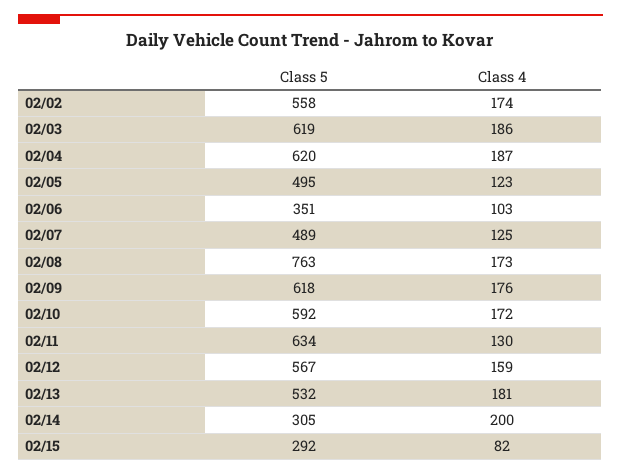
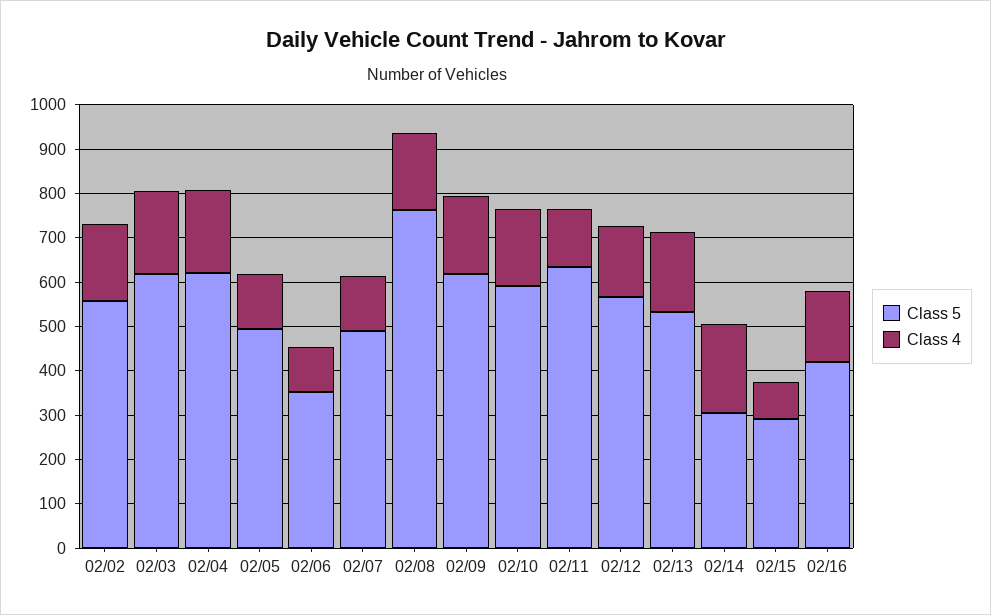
Class 5, 02/16: none -> 420
Class 4, 02/16: none -> 160

